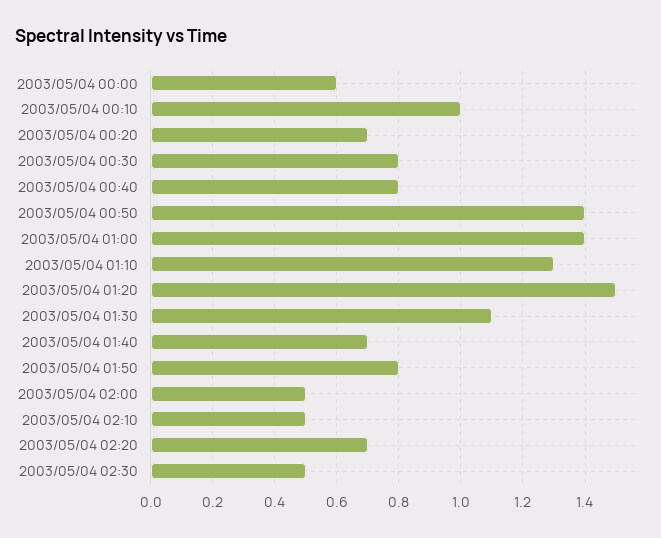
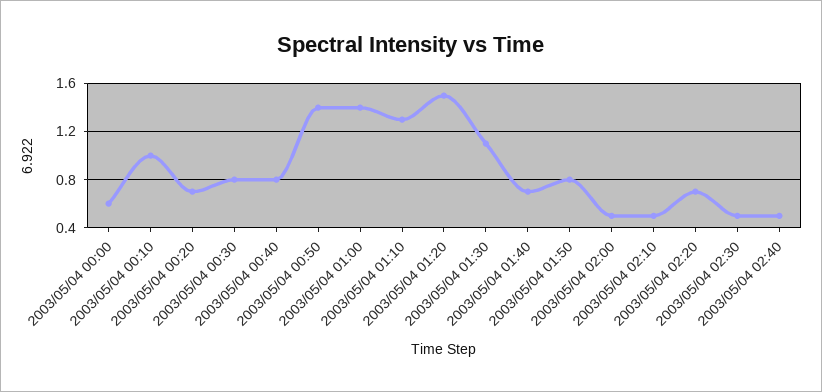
2003/05/04 02:40: none -> 0.5

